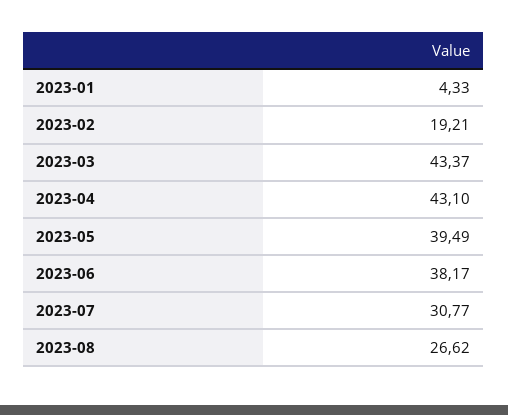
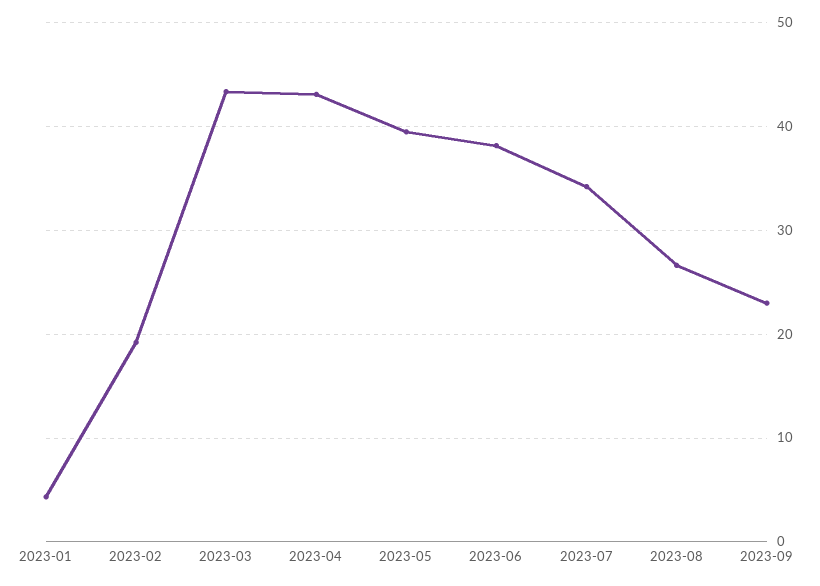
2023-07: 30.77 -> 34
2023-09: none -> 23

